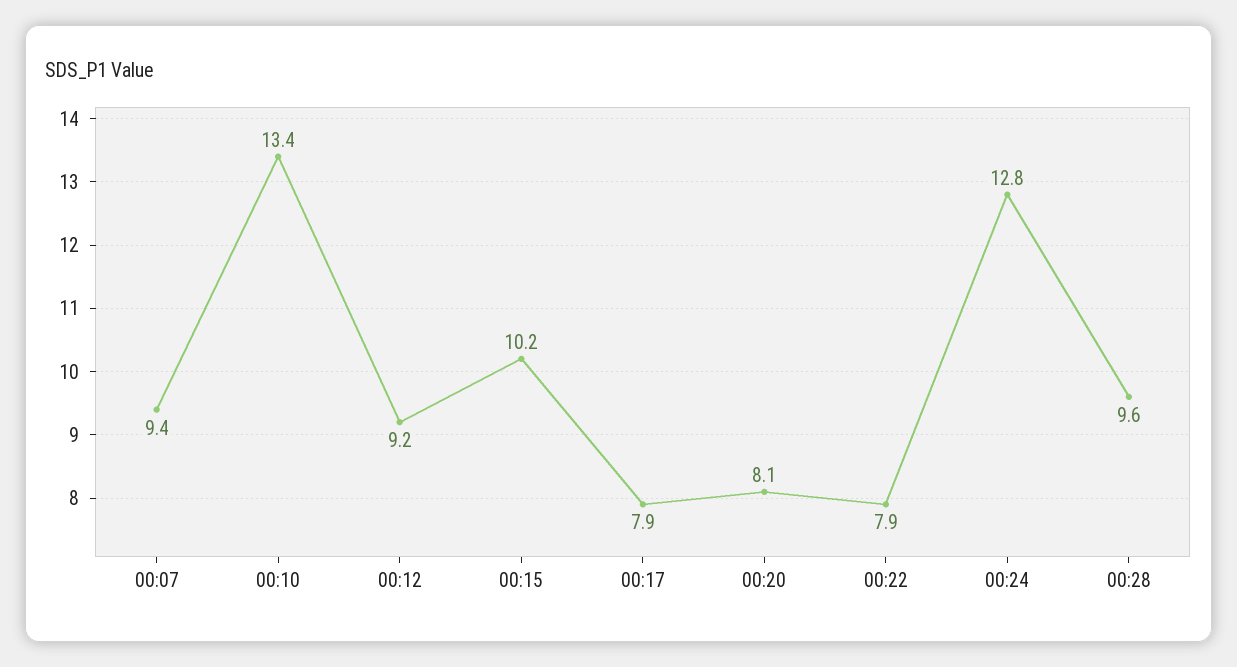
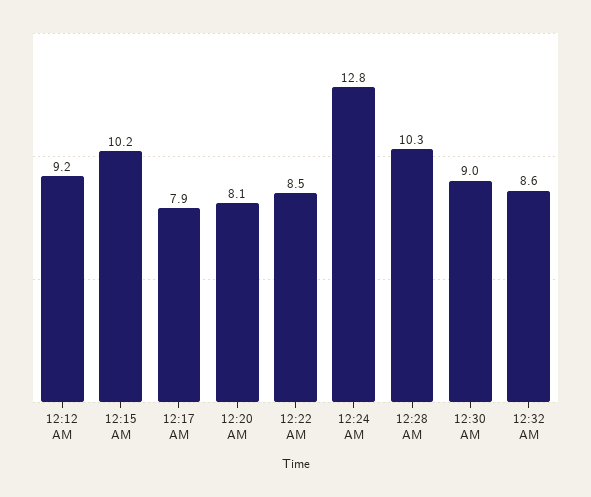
00:07: 9.4 -> none
00:10: 13.4 -> none
00:22: 7.9 -> 8.5
00:28: 9.6 -> 10.3
12:30 AM: none -> 9
12:32 AM: none -> 8.6

